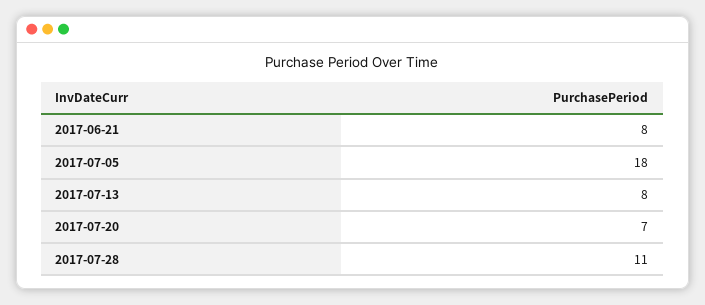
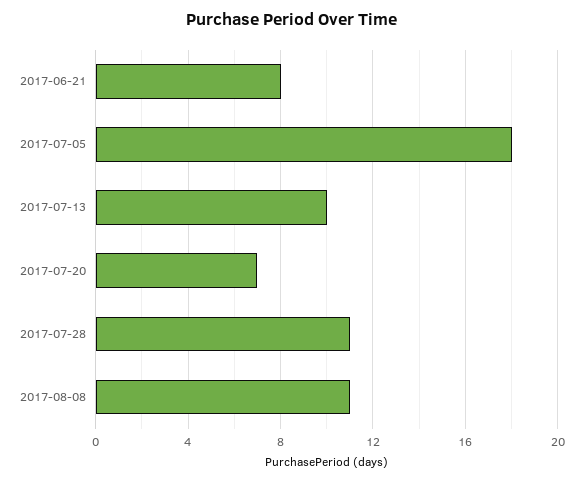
2017-07-13: 8 -> 10
2017-08-08: none -> 11

